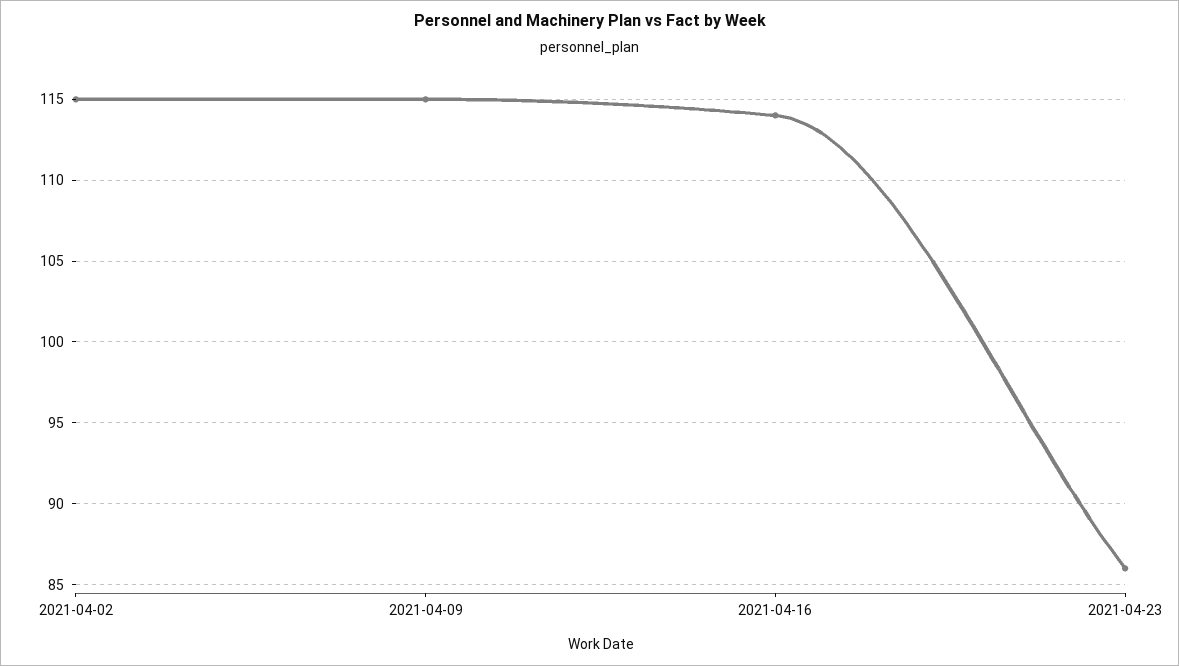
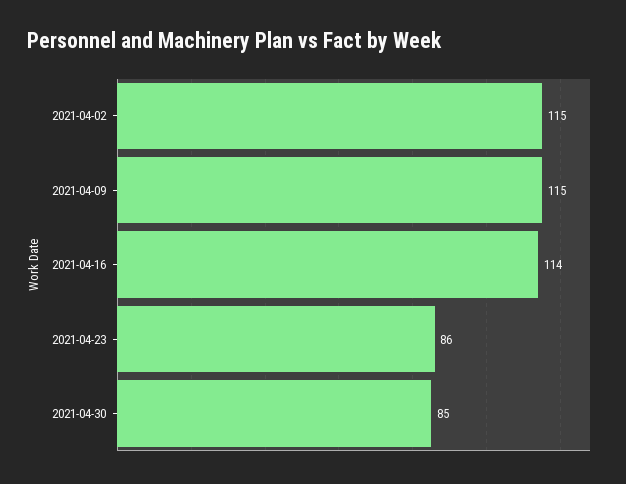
2021-04-30: none -> 85

